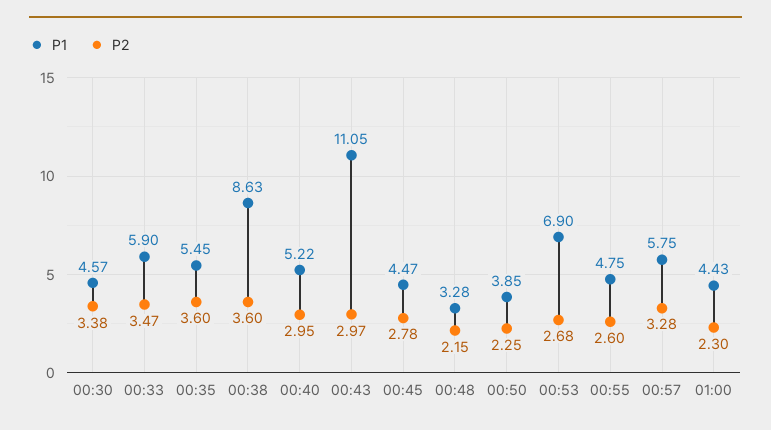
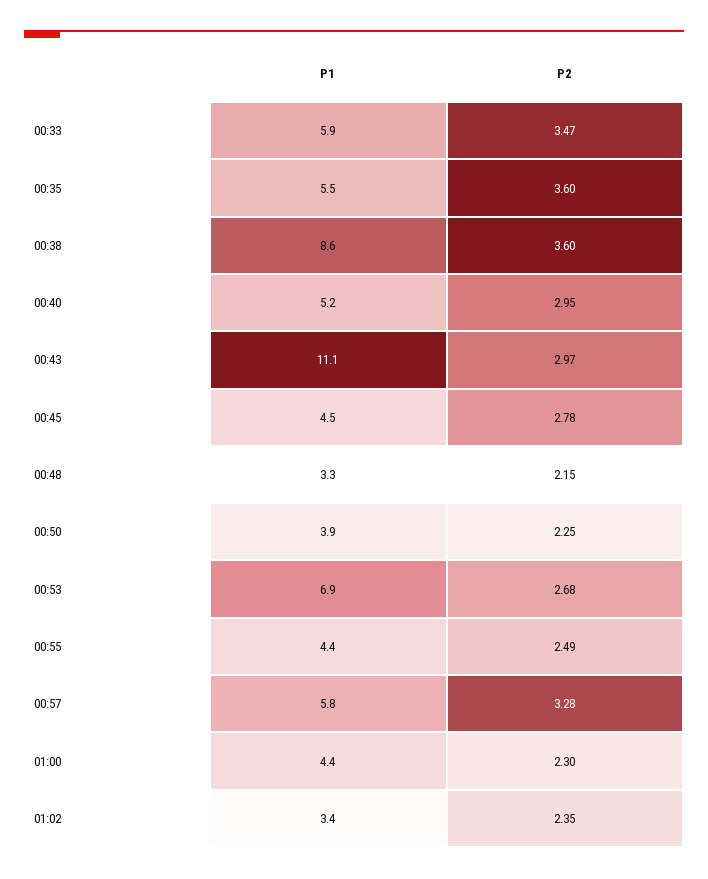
P1, 00:30: 4.57 -> none
P2, 00:30: 3.38 -> none
P1, 00:55: 4.75 -> 4.4
P2, 00:55: 2.6 -> 2.49
P1, 01:02: none -> 3.4
P2, 01:02: none -> 2.35

